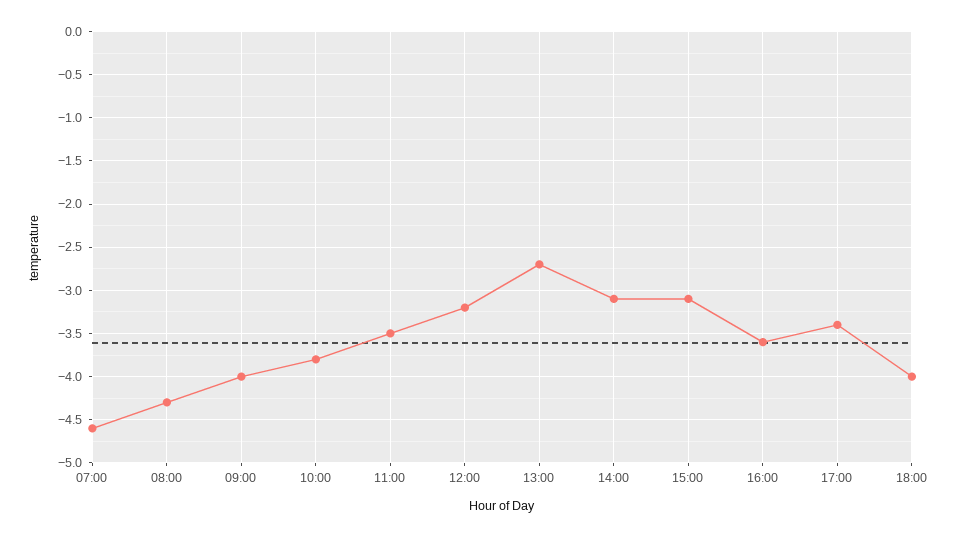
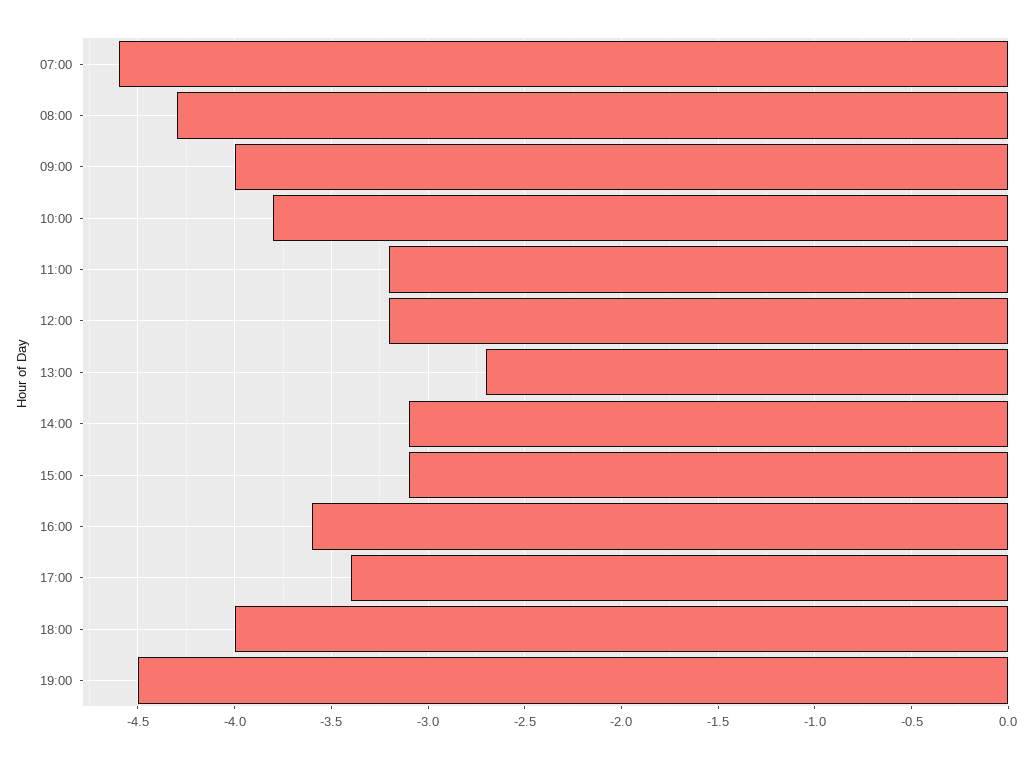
11:00: -3.5 -> -3.2
19:00: none -> -4.5

